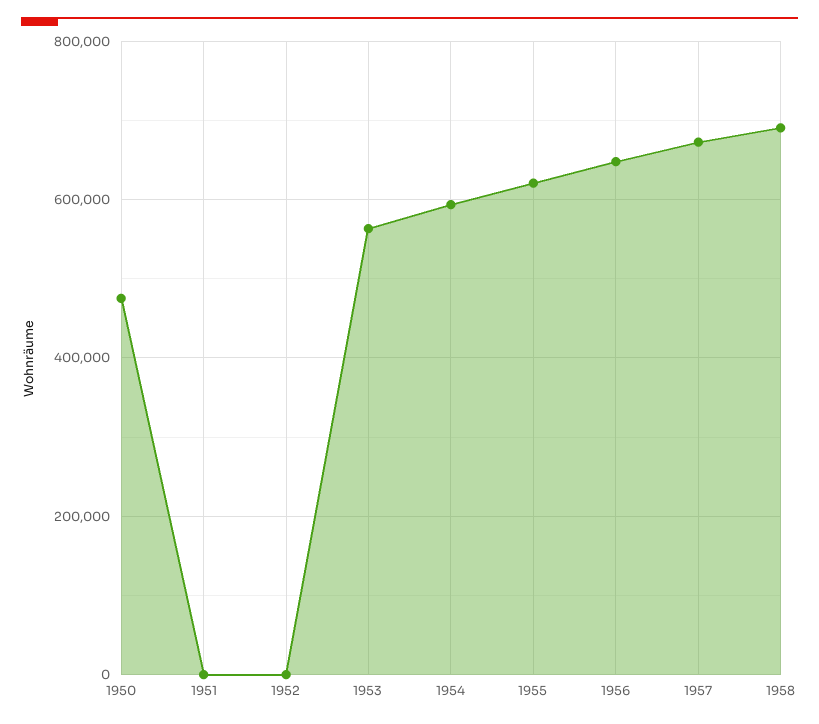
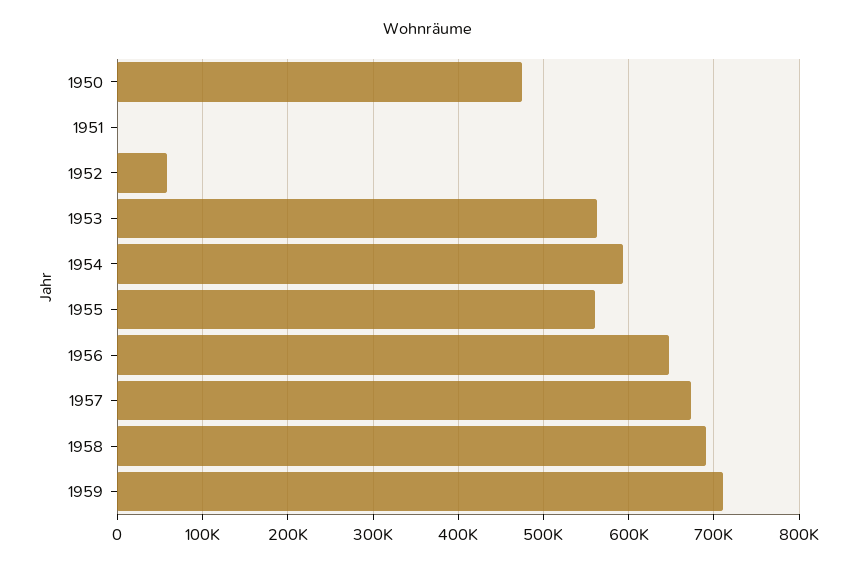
1952: 0 -> 60000
1955: 620000 -> 560000
1959: none -> 710000

